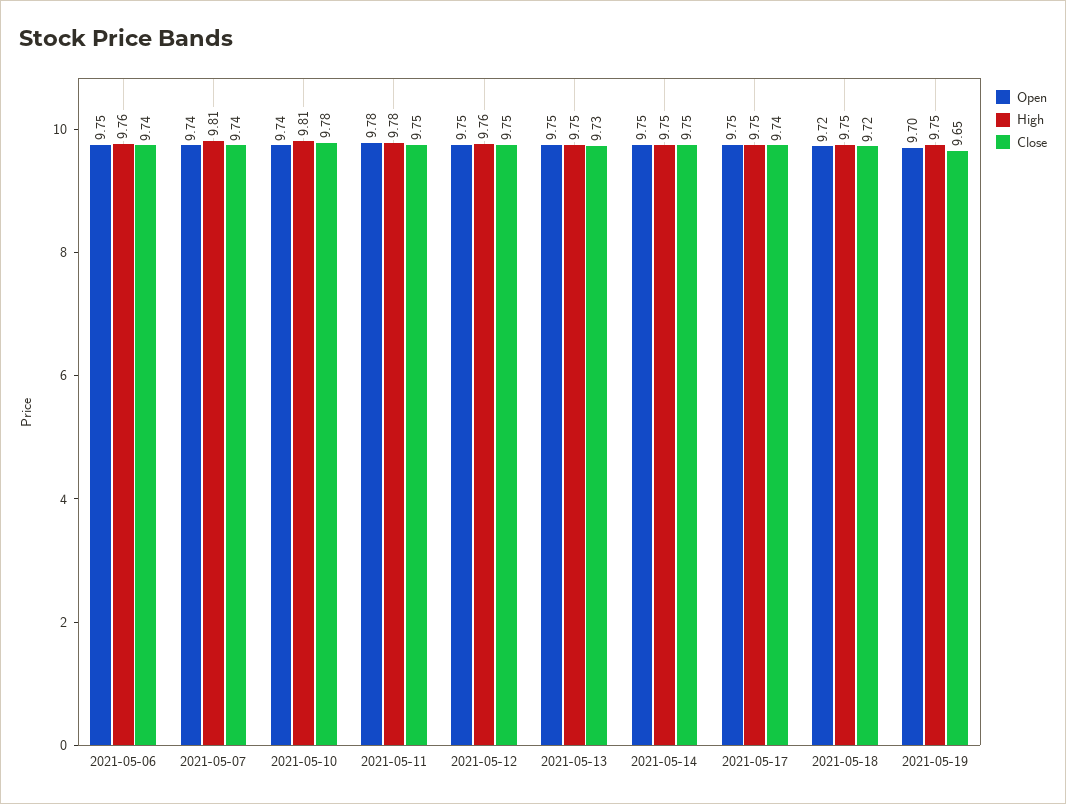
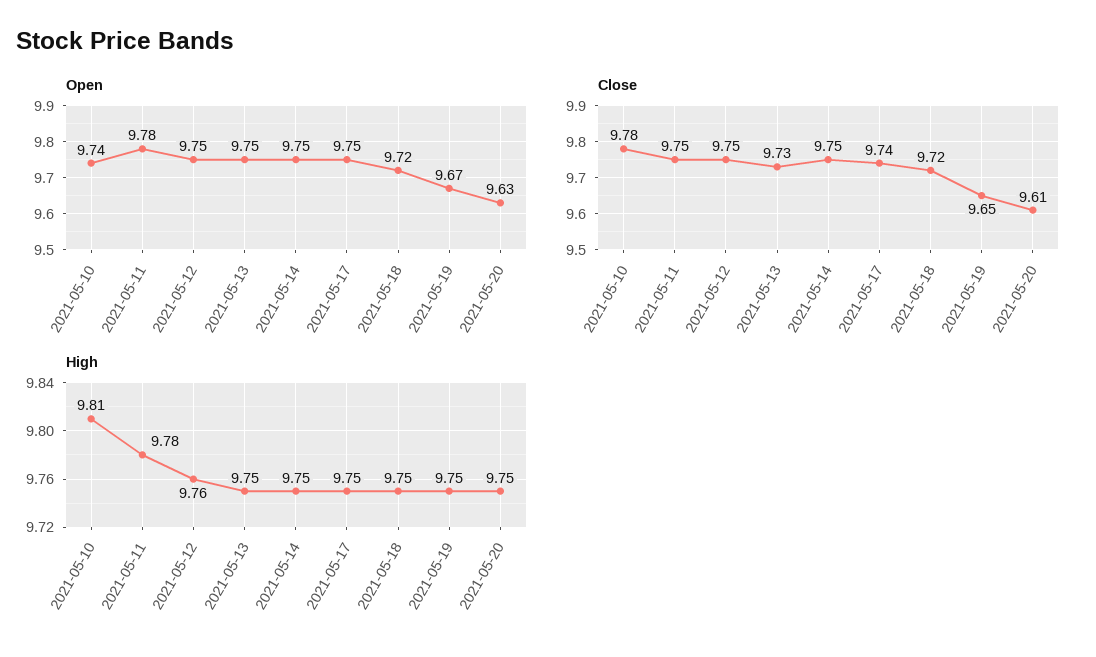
Open, 2021-05-06: 9.75 -> none
High, 2021-05-06: 9.76 -> none
Close, 2021-05-06: 9.74 -> none
Open, 2021-05-07: 9.74 -> none
High, 2021-05-07: 9.81 -> none
Close, 2021-05-07: 9.74 -> none
Open, 2021-05-19: 9.7 -> 9.67
Open, 2021-05-20: none -> 9.63
Close, 2021-05-20: none -> 9.61
High, 2021-05-20: none -> 9.75

